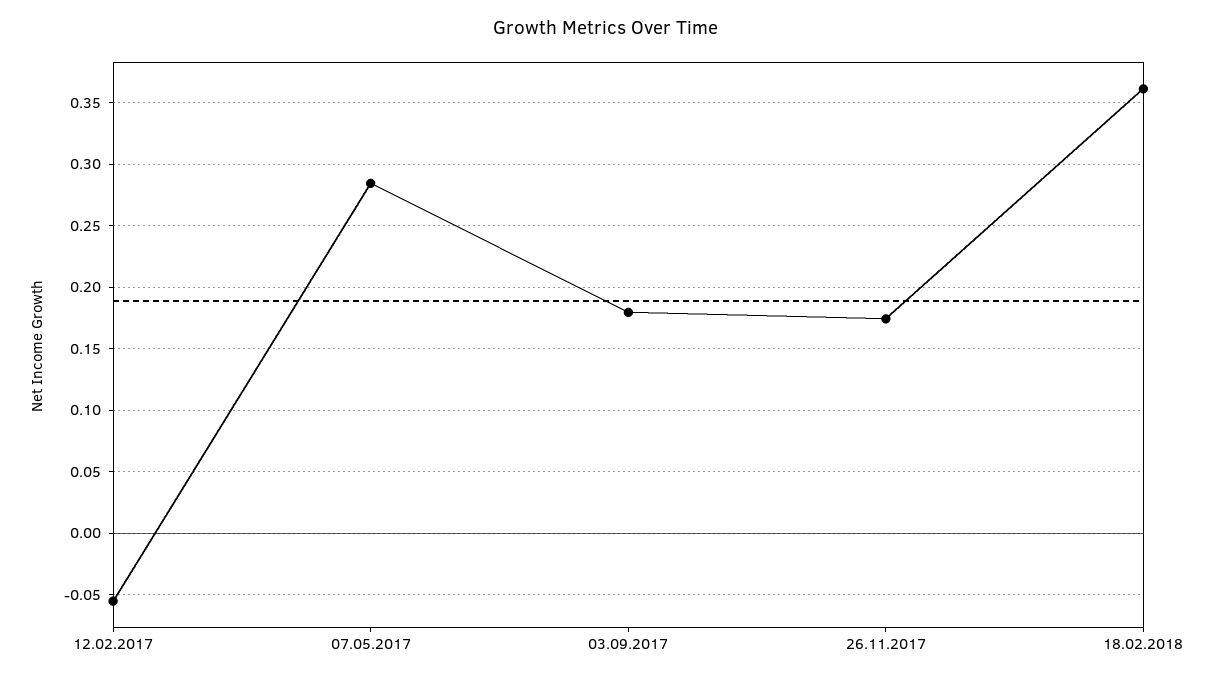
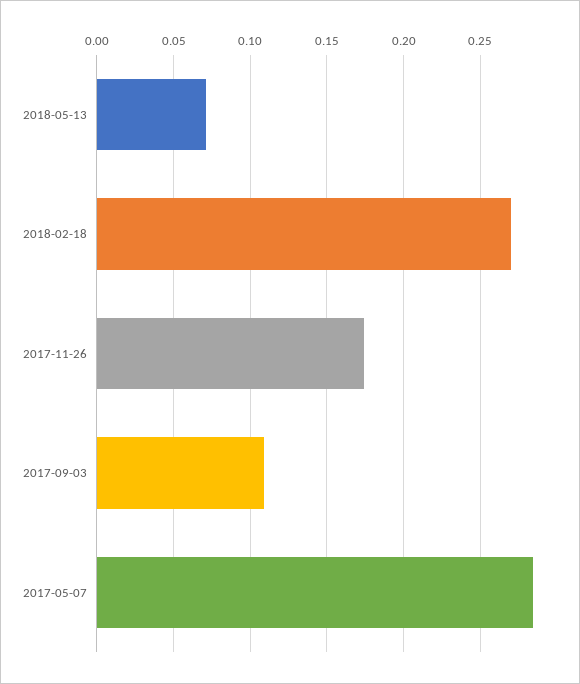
12.02.2017: -0.055 -> none
03.09.2017: 0.18 -> 0.11
18.02.2018: 0.36 -> 0.27
2018-05-13: none -> 0.07

